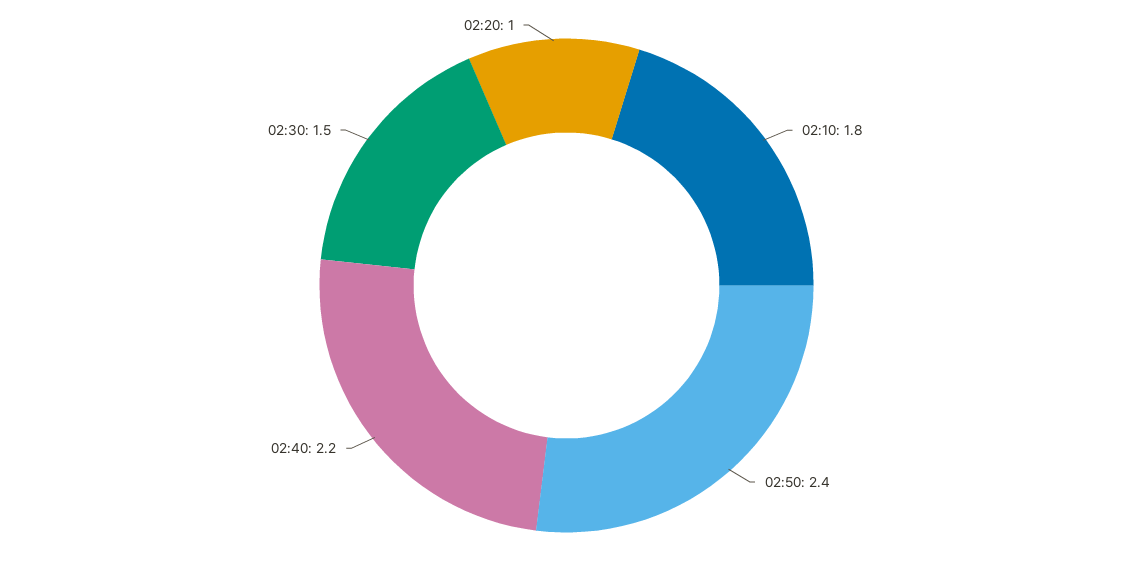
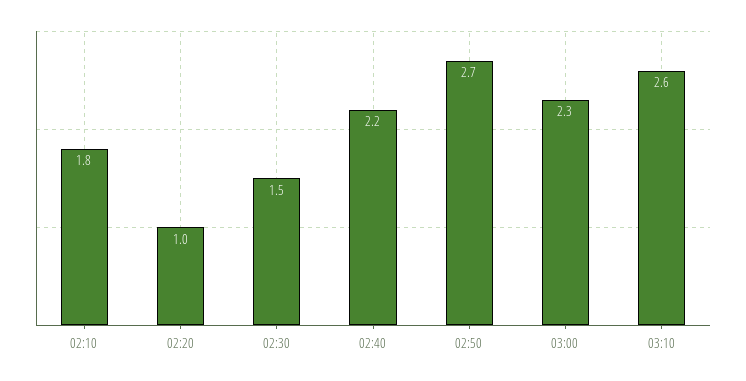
02:50: 2.4 -> 2.7
03:00: none -> 2.3
03:10: none -> 2.6

